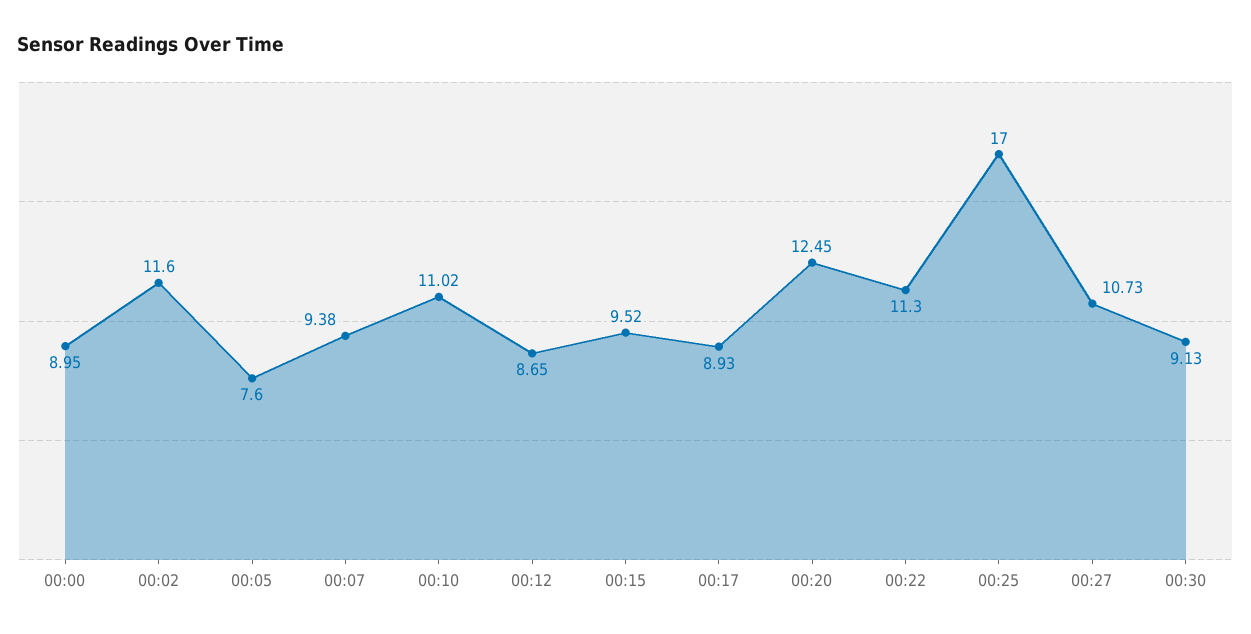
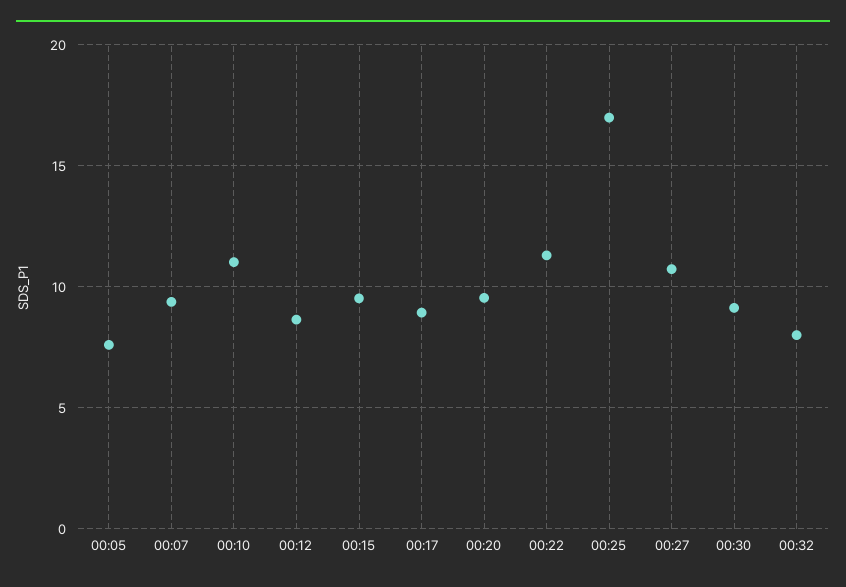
00:00: 8.95 -> none
00:02: 11.6 -> none
00:20: 12.45 -> 9.5
00:32: none -> 8

